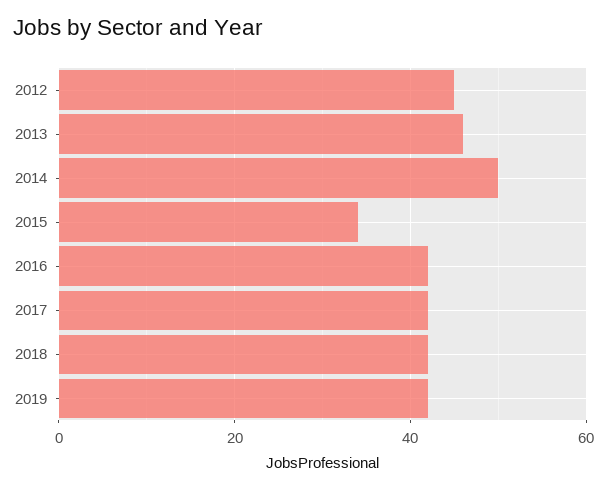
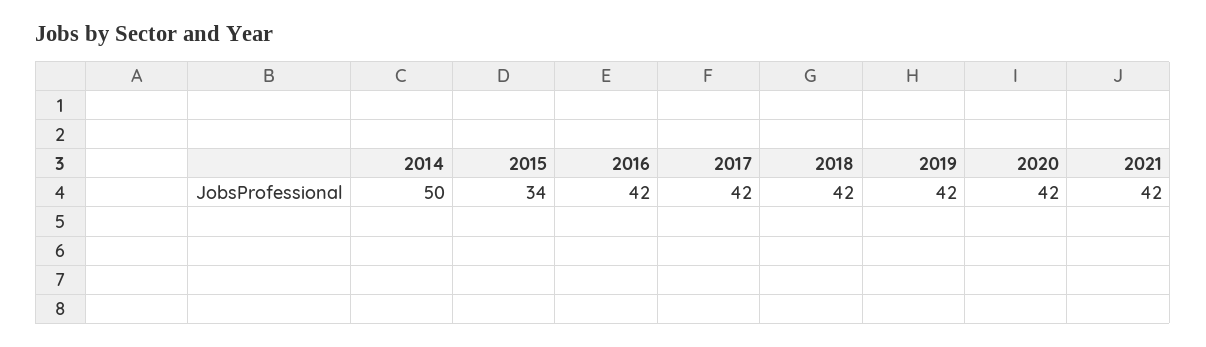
2012: 45 -> none
2013: 45 -> none
2020: none -> 42
2021: none -> 42

